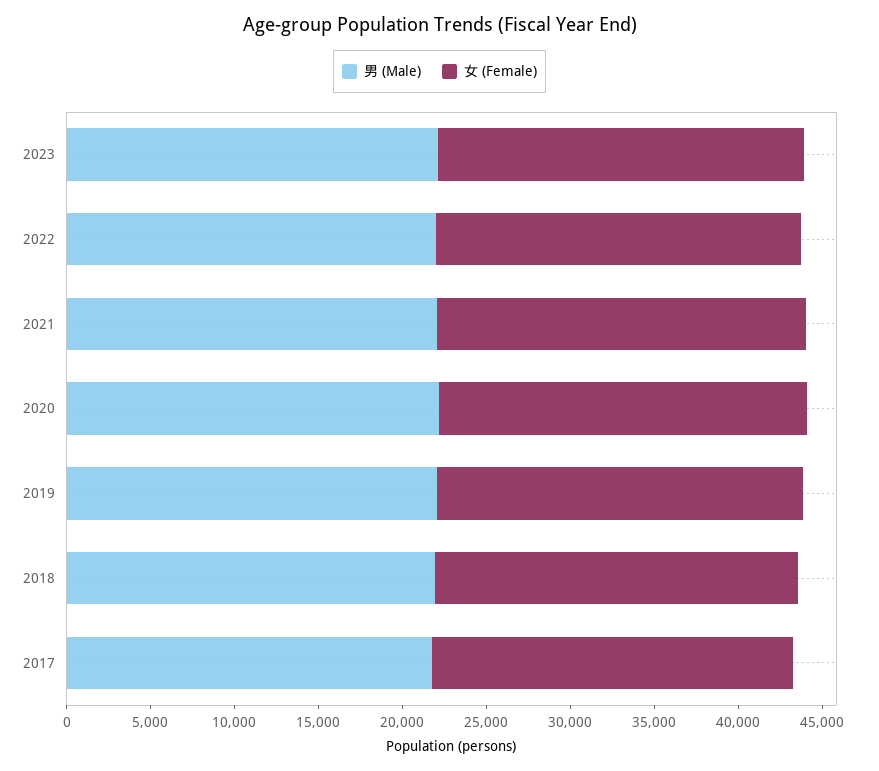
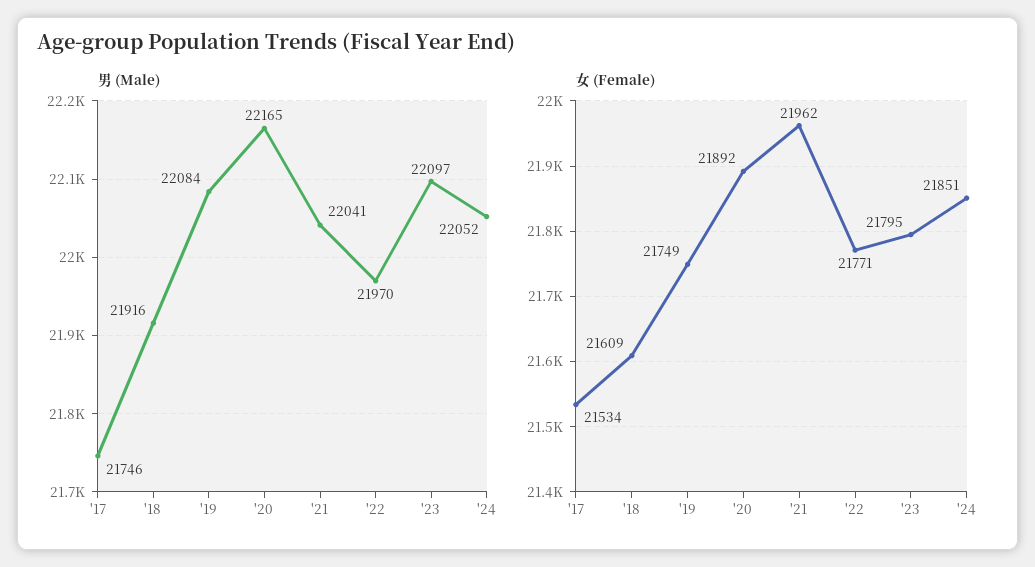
男 (Male), '24: none -> 22052
女 (Female), '24: none -> 21851

